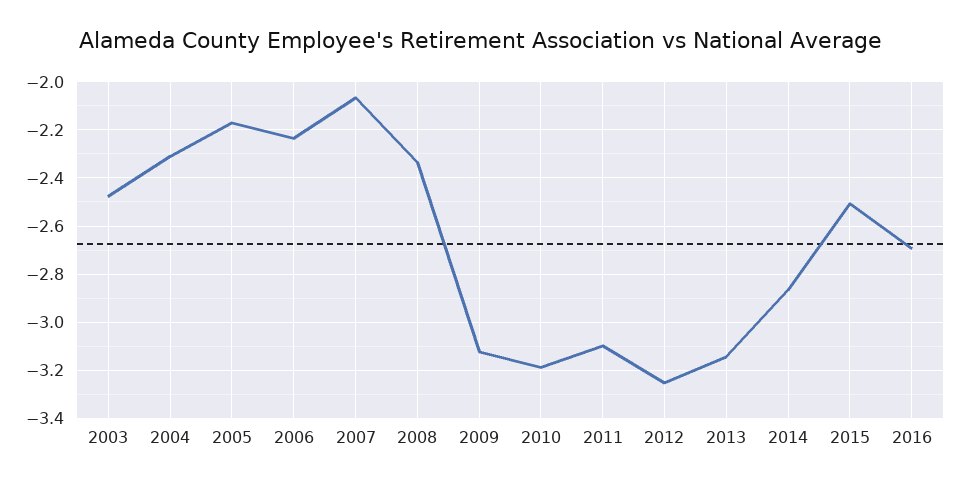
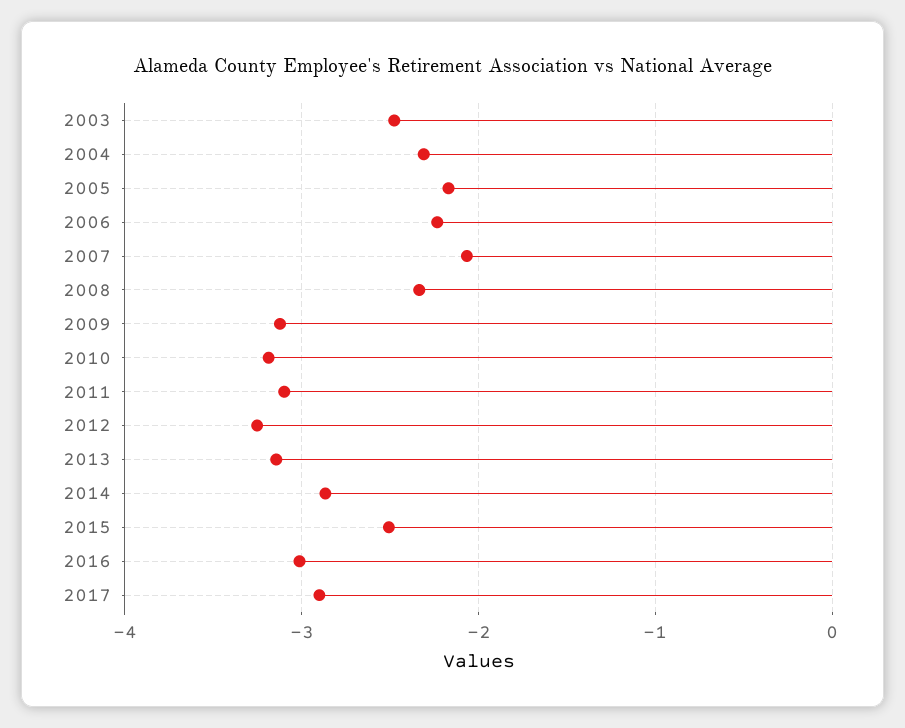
2016: -2.7 -> -3
2017: none -> -2.9

